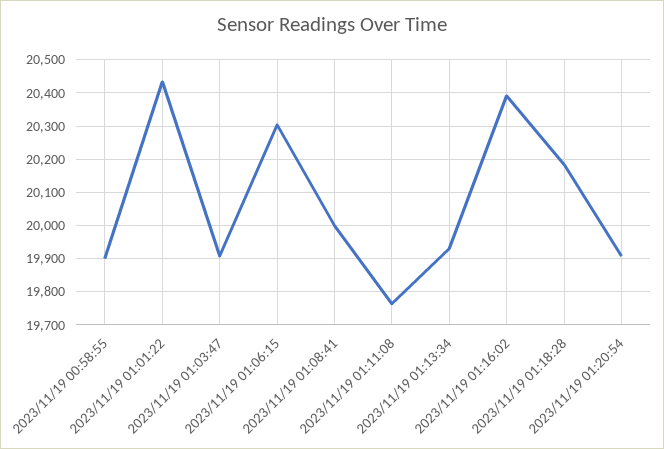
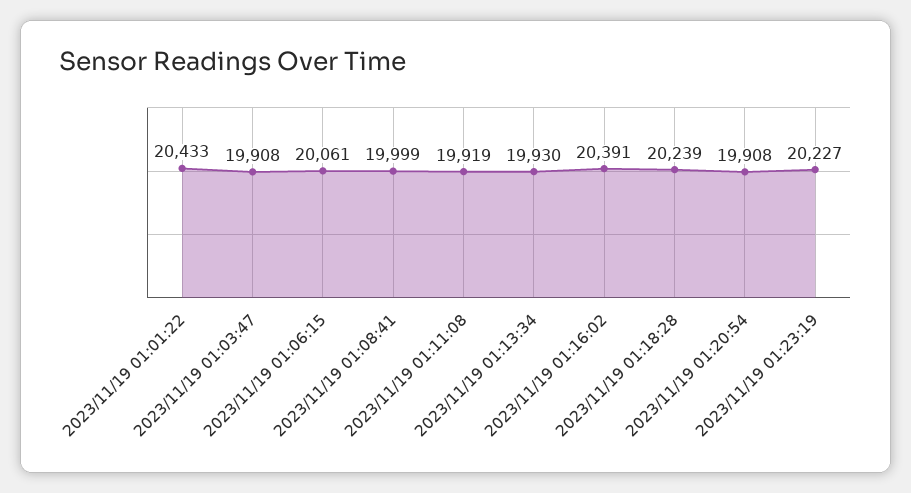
2023/11/19 00:58:55: 19900 -> none
2023/11/19 01:06:15: 20300 -> 20061
2023/11/19 01:11:08: 19760 -> 19919
2023/11/19 01:18:28: 20180 -> 20239
2023/11/19 01:23:19: none -> 20227

